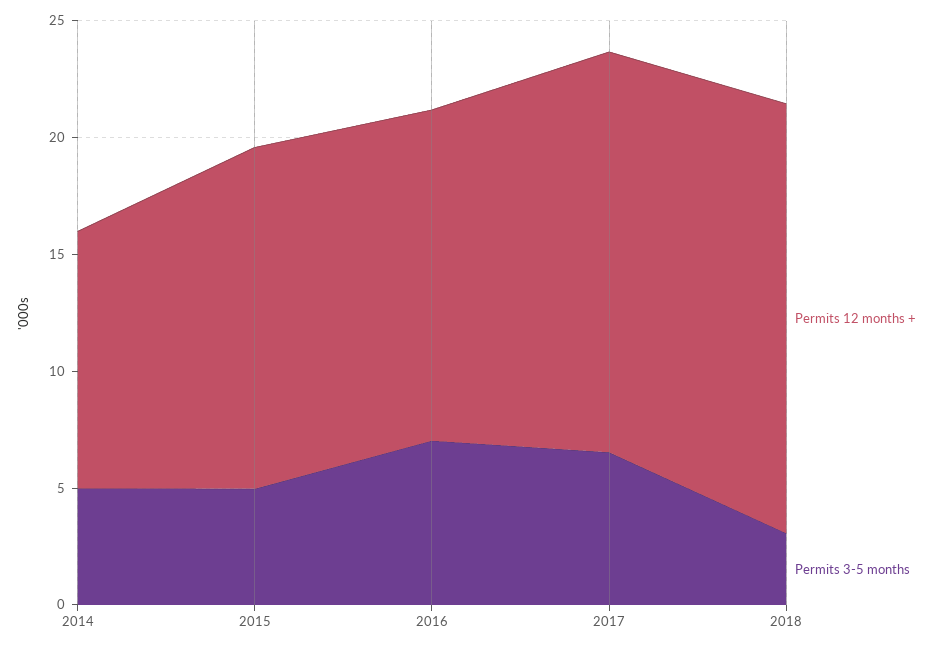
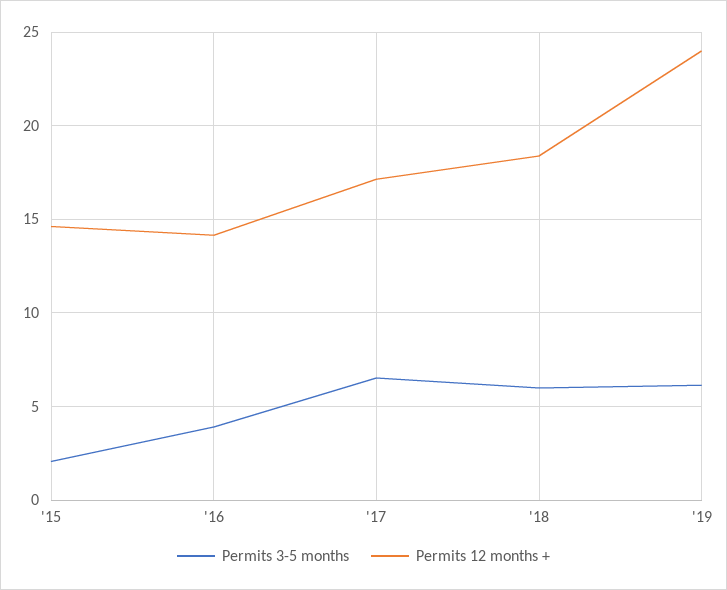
Permits 12 months +, 2014: 11 -> none
Permits 3-5 months, 2014: 5 -> none
Permits 3-5 months, 2015: 5 -> 2
Permits 3-5 months, 2016: 7 -> 4
Permits 3-5 months, 2018: 3 -> 6
Permits 3-5 months, '19: none -> 6
Permits 12 months +, '19: none -> 24

